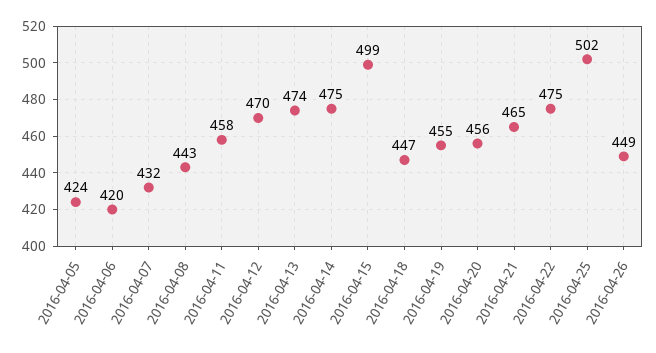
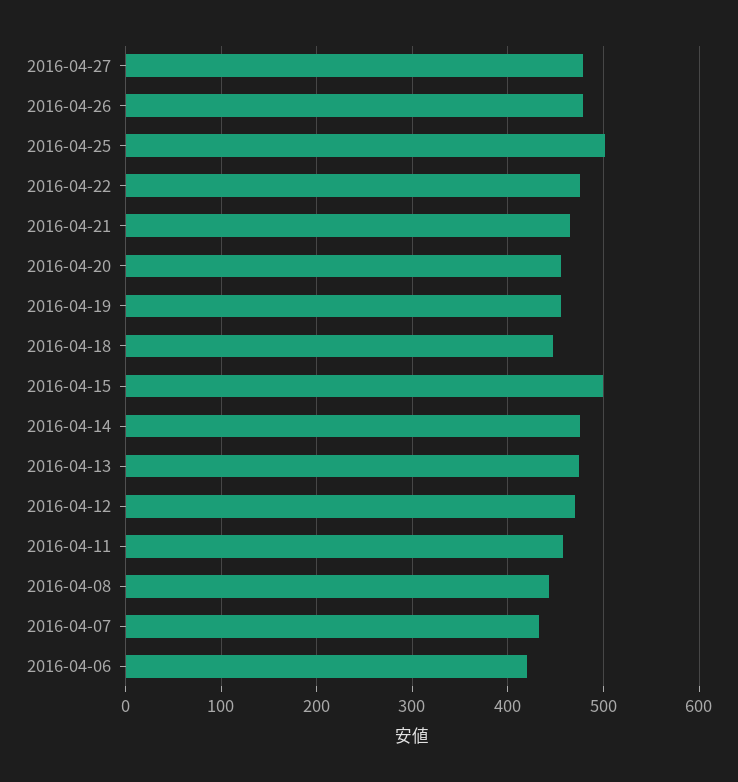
2016-04-05: 424 -> none
2016-04-26: 449 -> 480
2016-04-27: none -> 480

